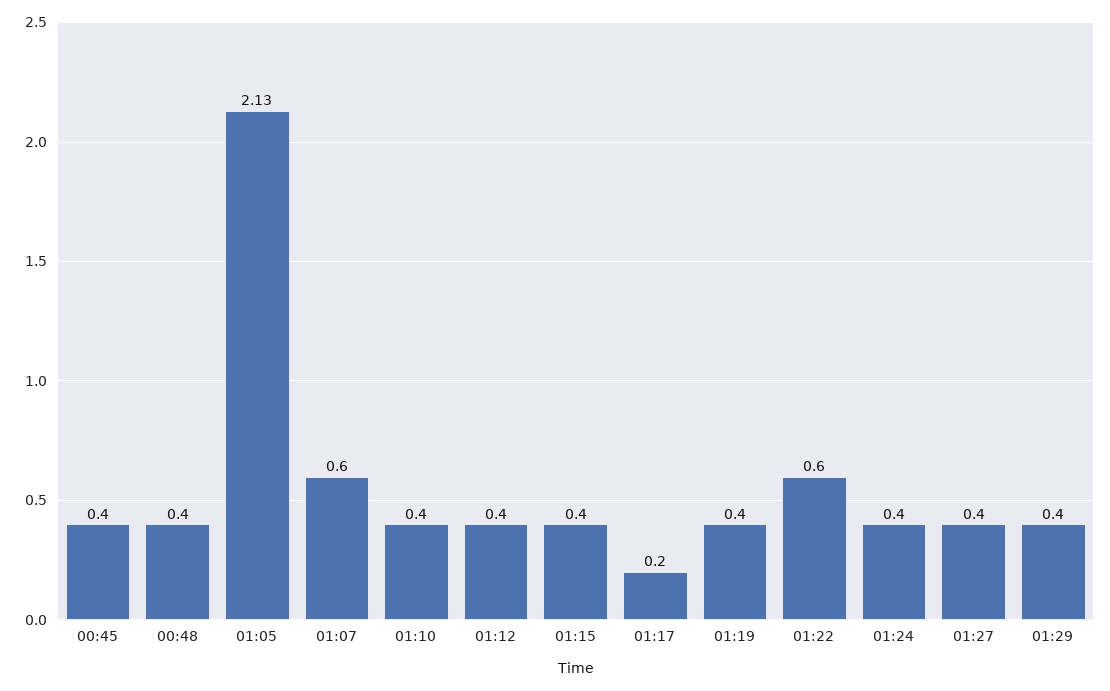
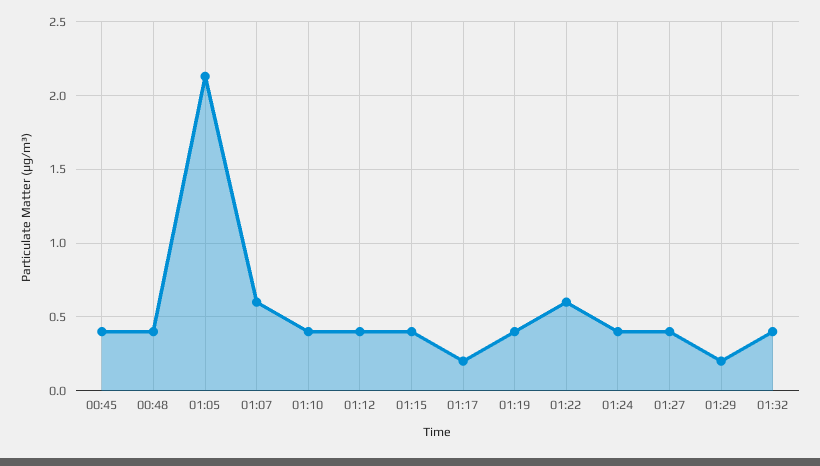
01:29: 0.4 -> 0.2
01:32: none -> 0.4

